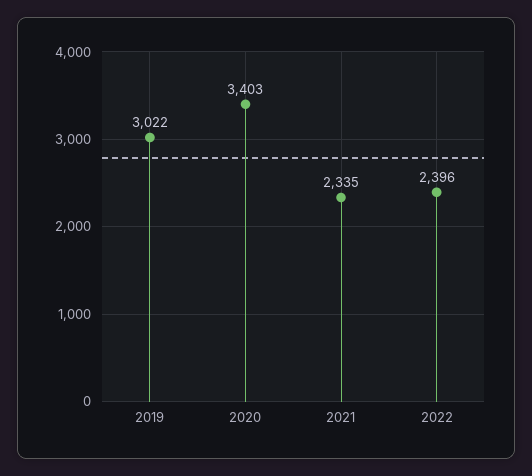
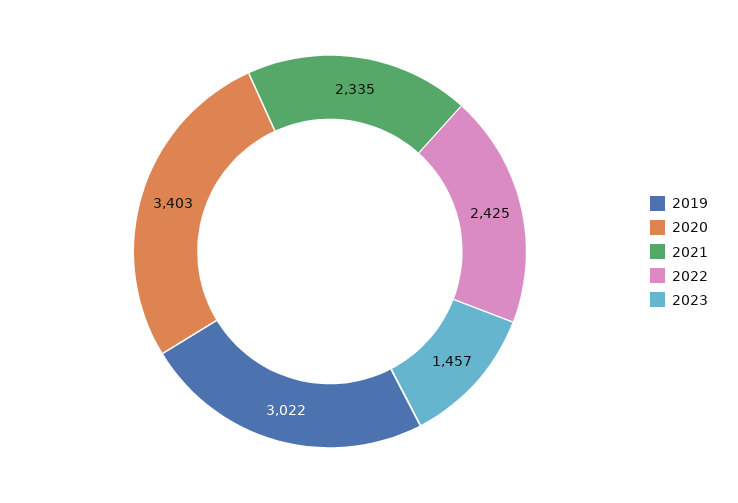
2022: 2396 -> 2425
2023: none -> 1457

